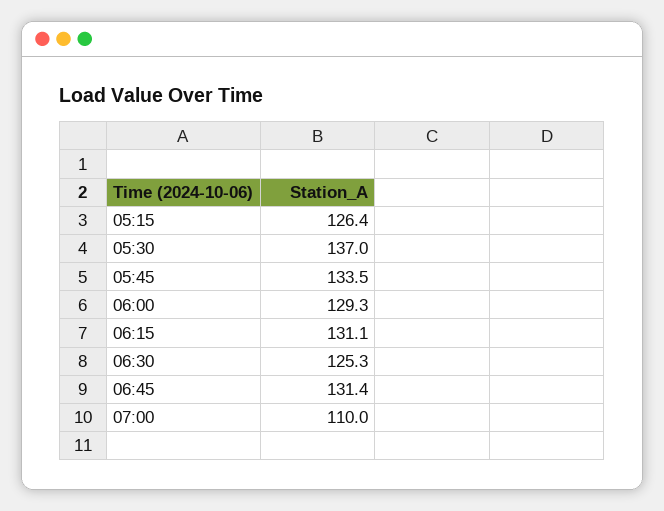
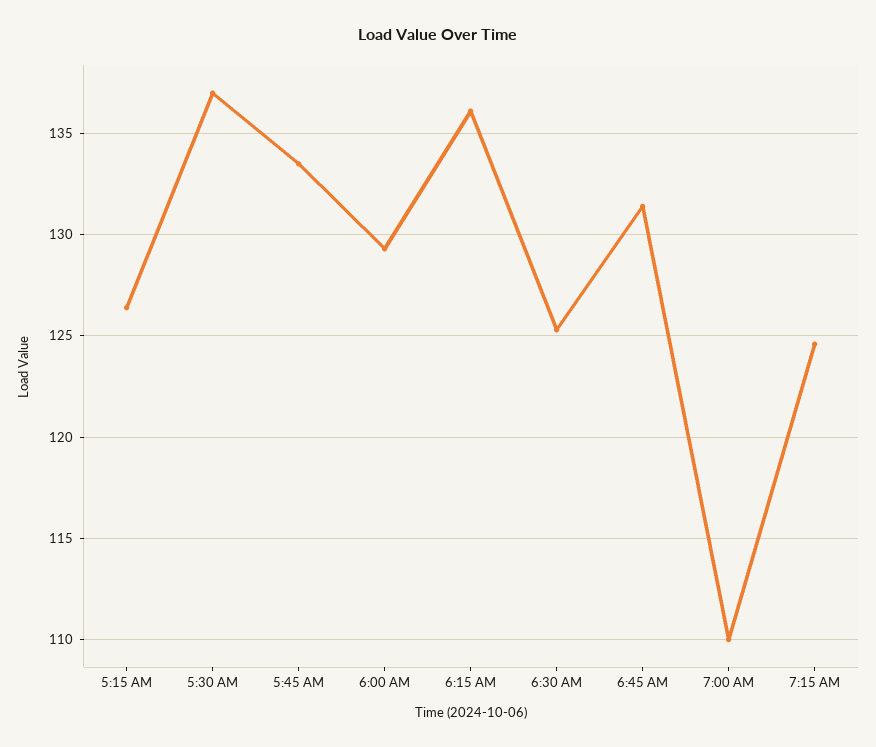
06:15: 131.1 -> 136
7:15 AM: none -> 124.5

